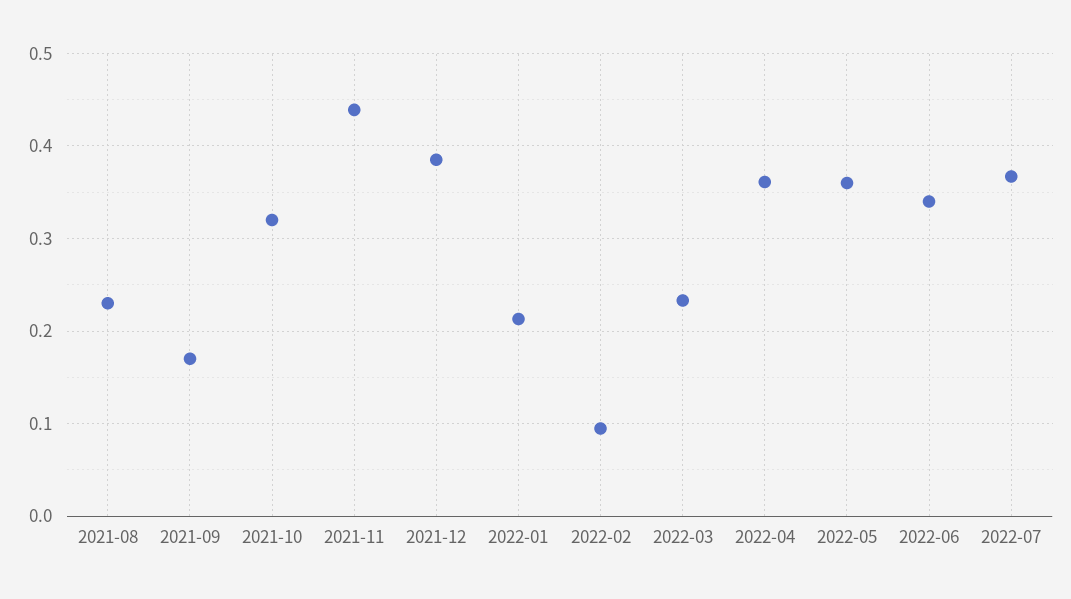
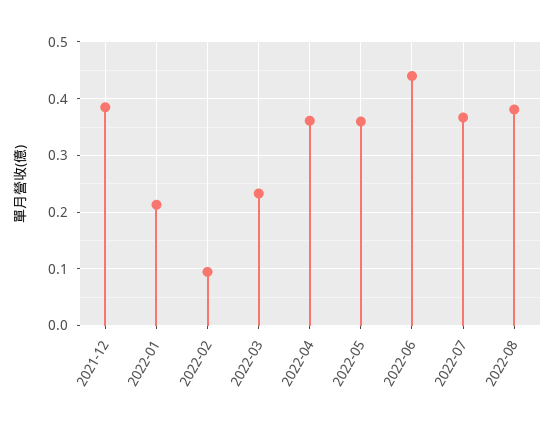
2021-08: 0.23 -> none
2021-09: 0.17 -> none
2021-10: 0.32 -> none
2021-11: 0.44 -> none
2022-06: 0.34 -> 0.44
2022-08: none -> 0.38

